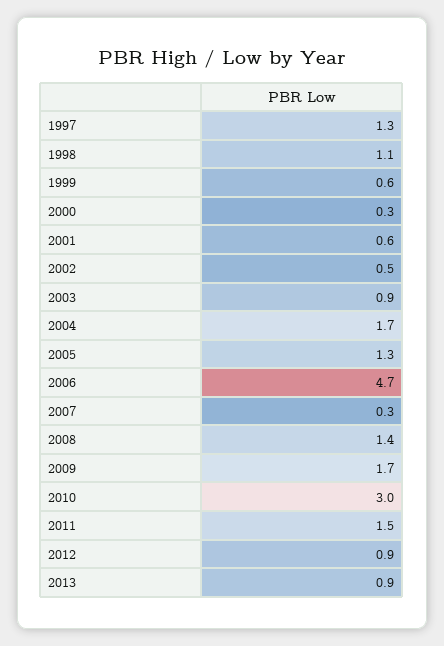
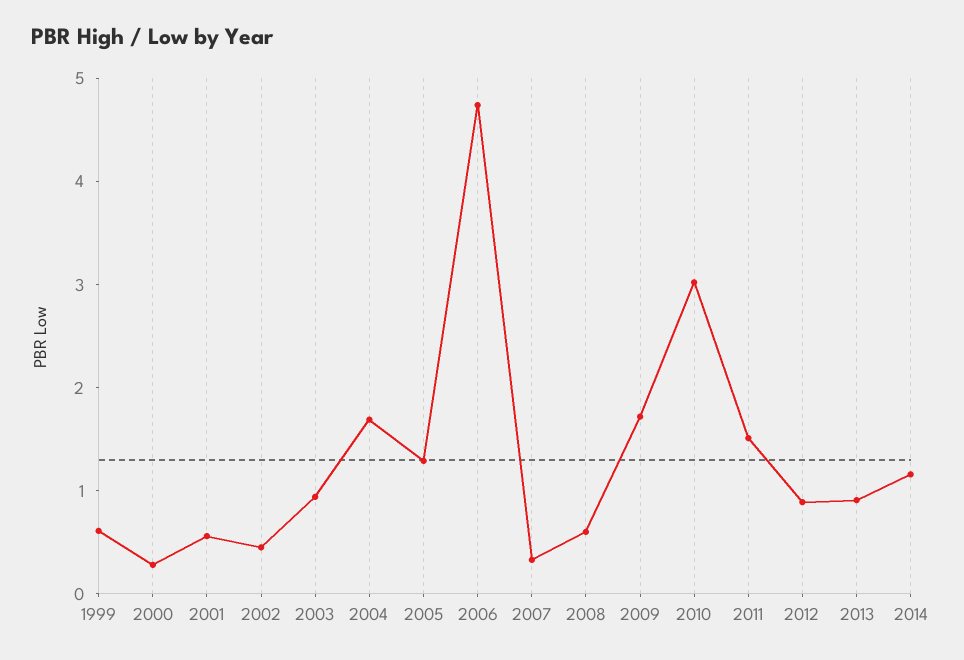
1997: 1.3 -> none
1998: 1.1 -> none
2008: 1.4 -> 0.6
2014: none -> 1.2

